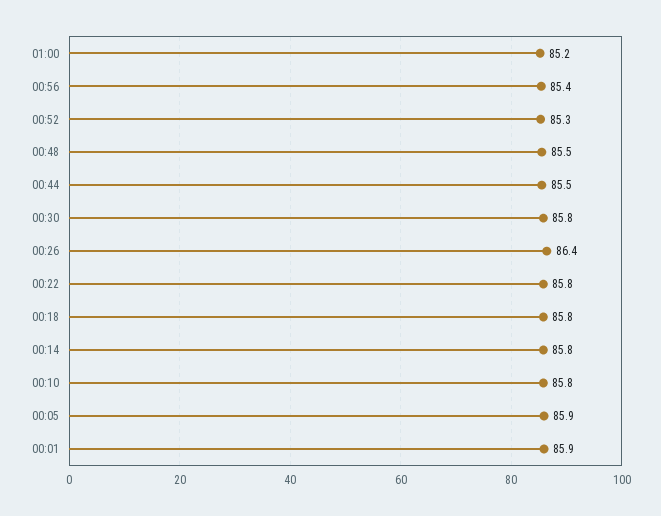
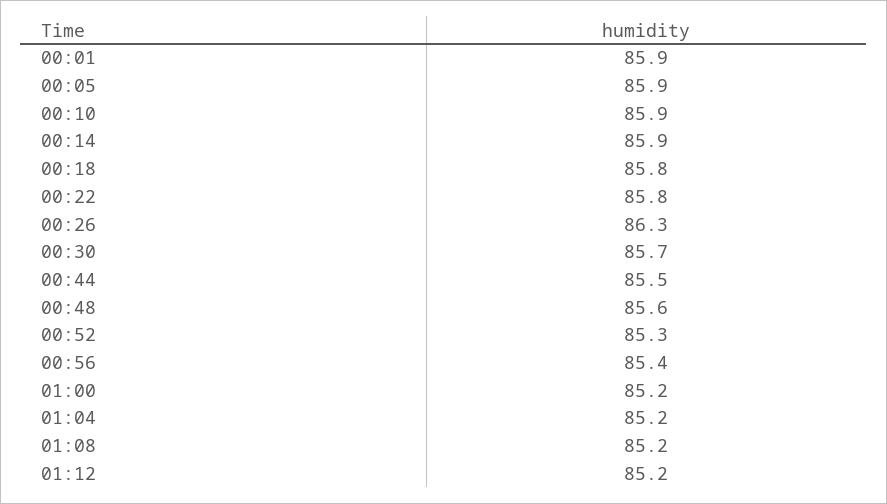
00:48: 85.5 -> 85.6
00:30: 85.8 -> 85.7
00:26: 86.4 -> 86.3
00:14: 85.8 -> 85.9
00:10: 85.8 -> 85.9
01:04: none -> 85.2
01:08: none -> 85.2
01:12: none -> 85.2

